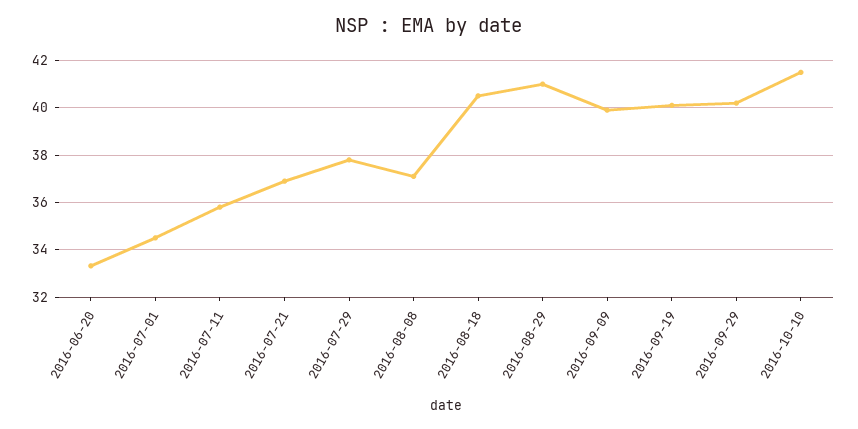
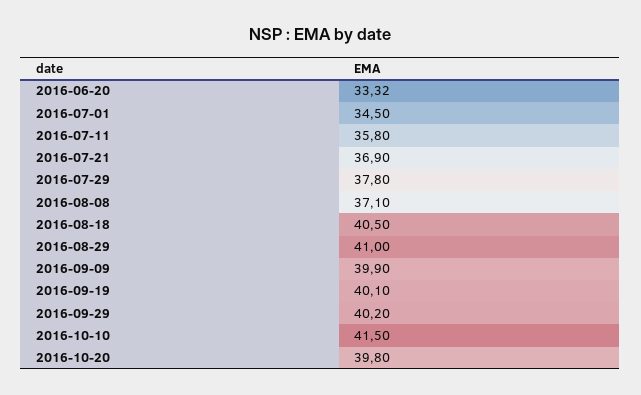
2016-10-20: none -> 39.8

